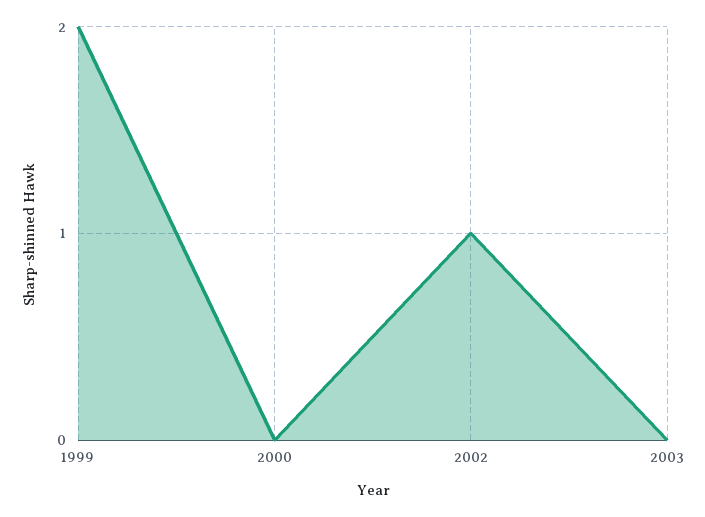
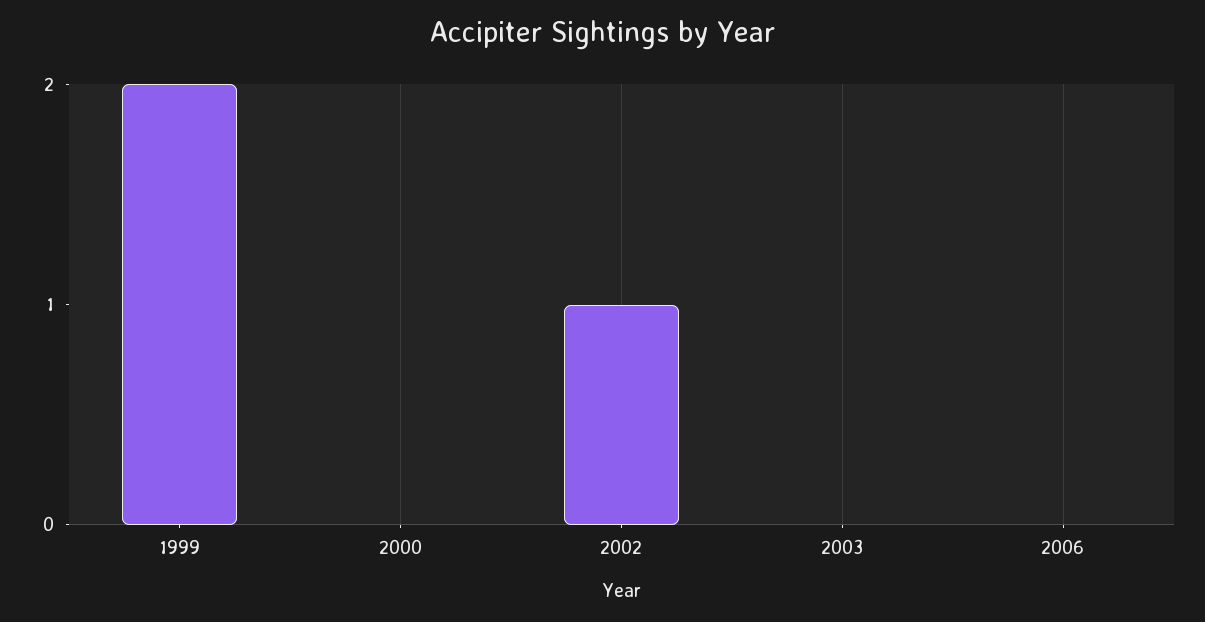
2006: none -> 0

